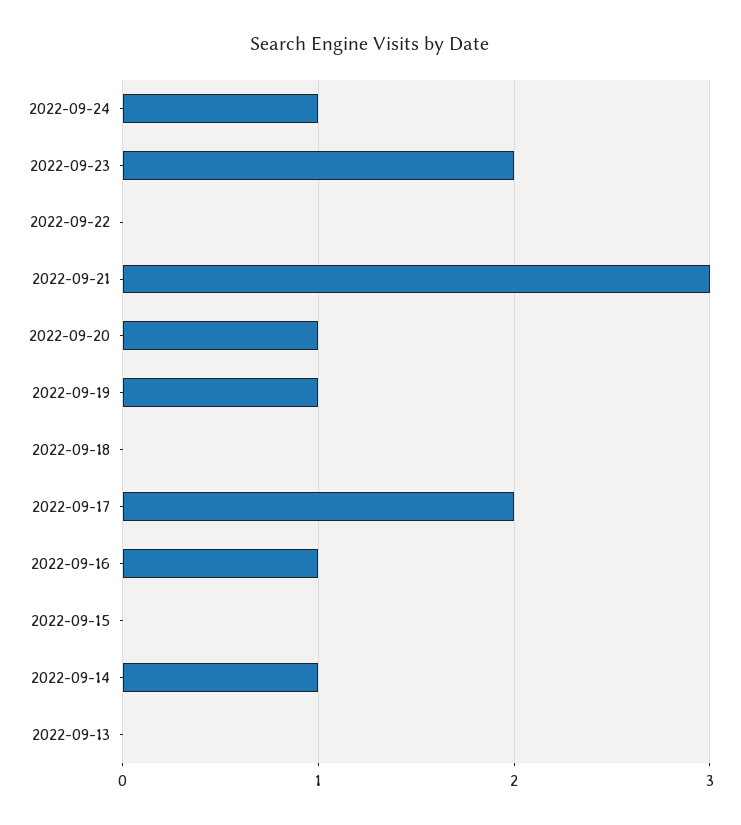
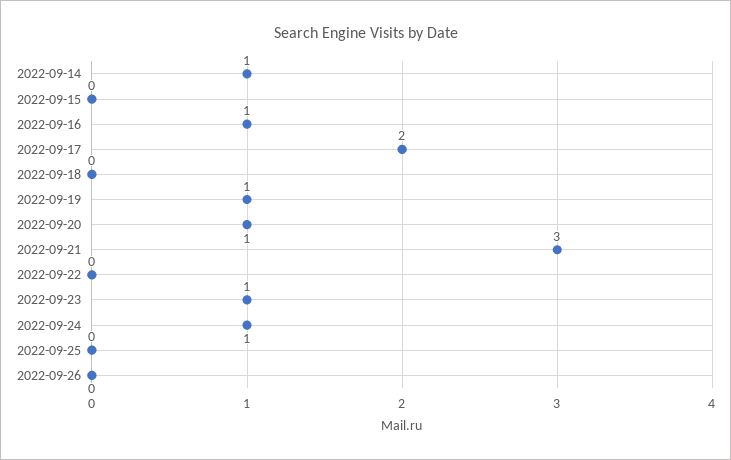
2022-09-23: 2 -> 1
2022-09-13: 0 -> none
2022-09-25: none -> 0
2022-09-26: none -> 0

